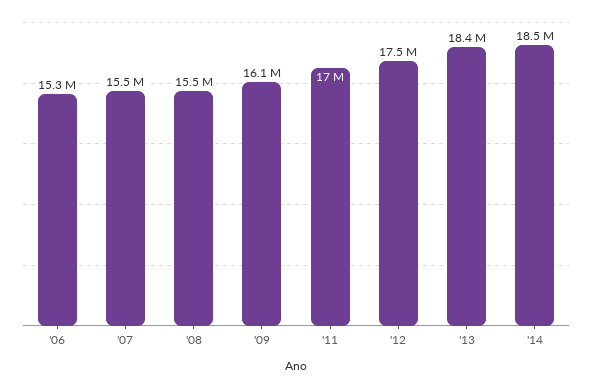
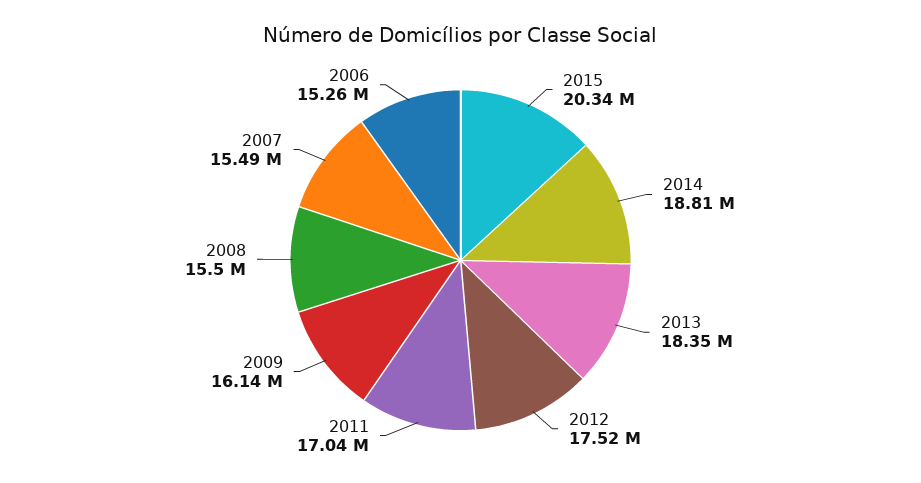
'14: 18500000 -> 18810000
2015: none -> 20340000

